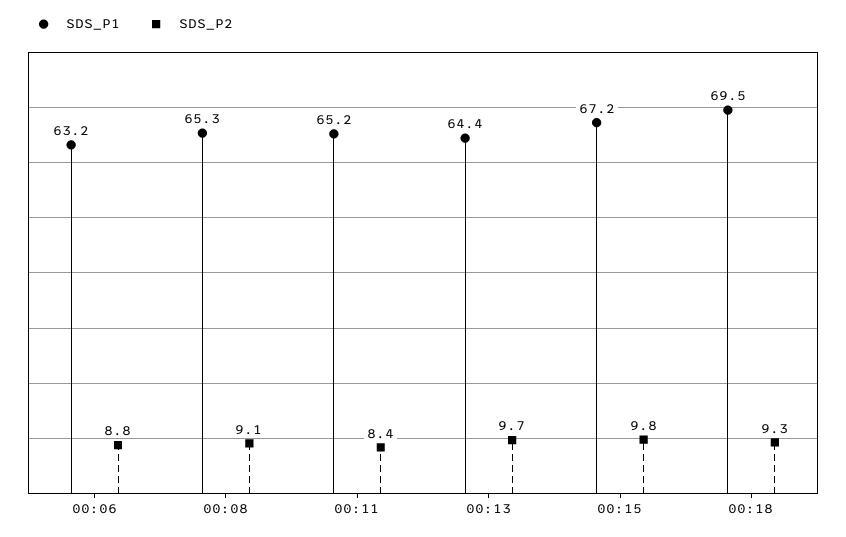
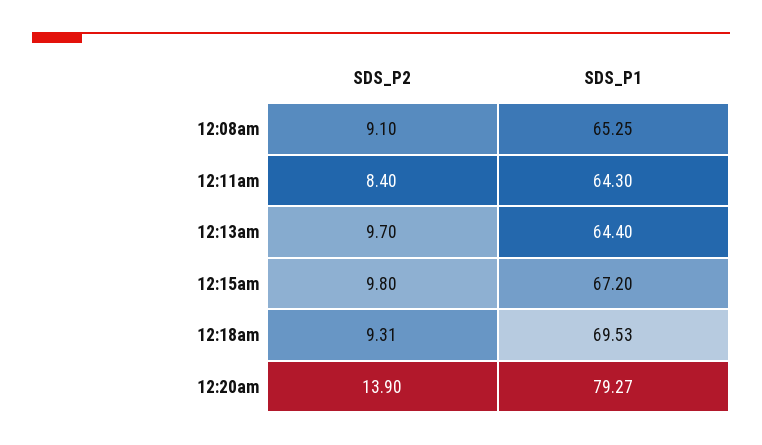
SDS_P1, 00:06: 63.2 -> none
SDS_P2, 00:06: 8.8 -> none
SDS_P1, 00:11: 65.2 -> 64.3
SDS_P2, 00:18: 9.3 -> 9.31
SDS_P2, 12:20am: none -> 13.9
SDS_P1, 12:20am: none -> 79.27

